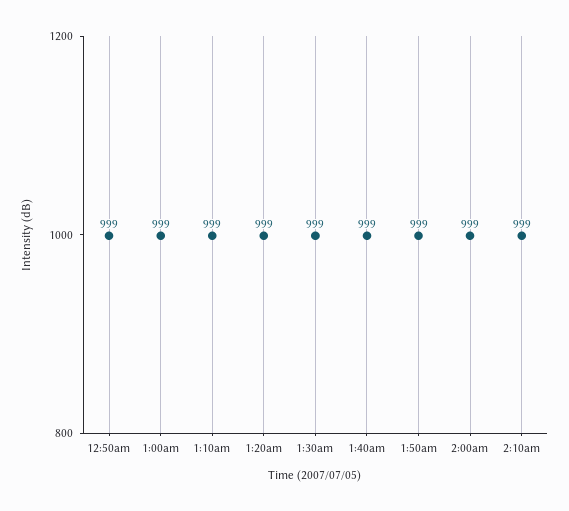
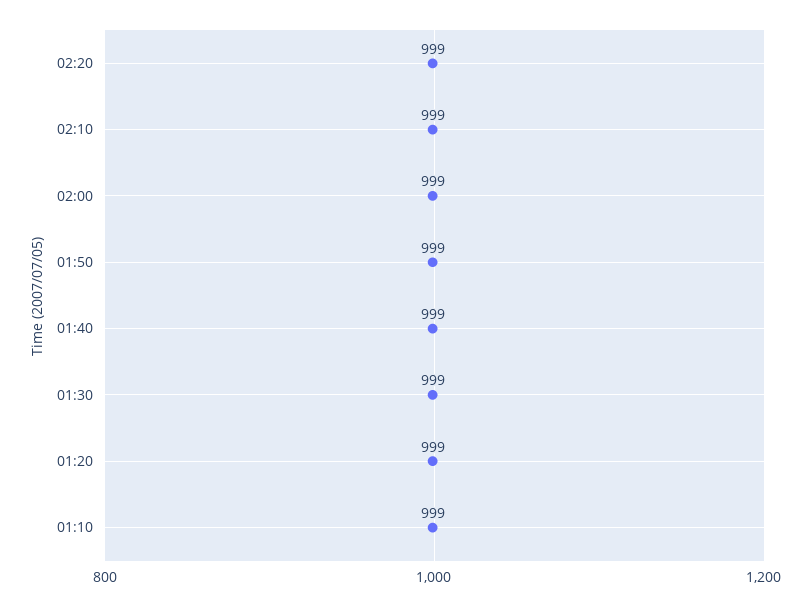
12:50am: 999 -> none
1:00am: 999 -> none
02:20: none -> 999

